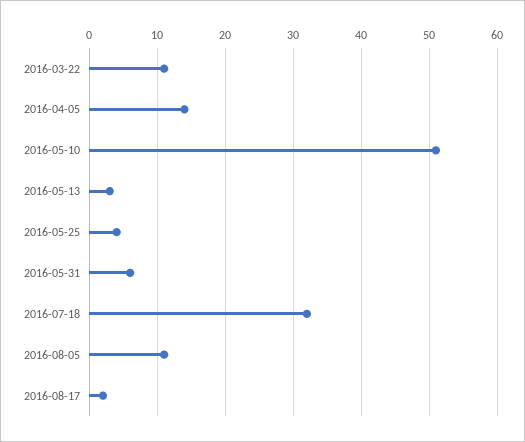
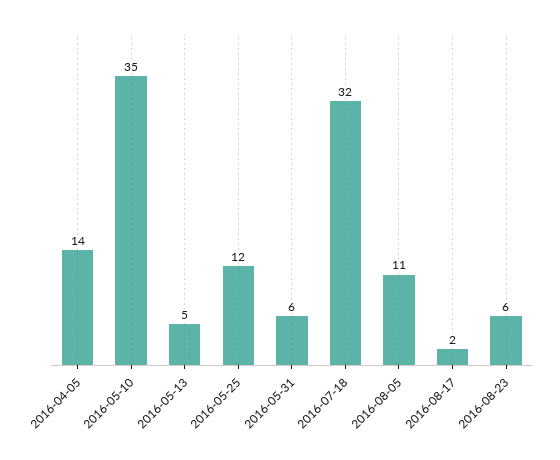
2016-03-22: 11 -> none
2016-05-10: 51 -> 35
2016-05-13: 3 -> 5
2016-05-25: 4 -> 12
2016-08-23: none -> 6

